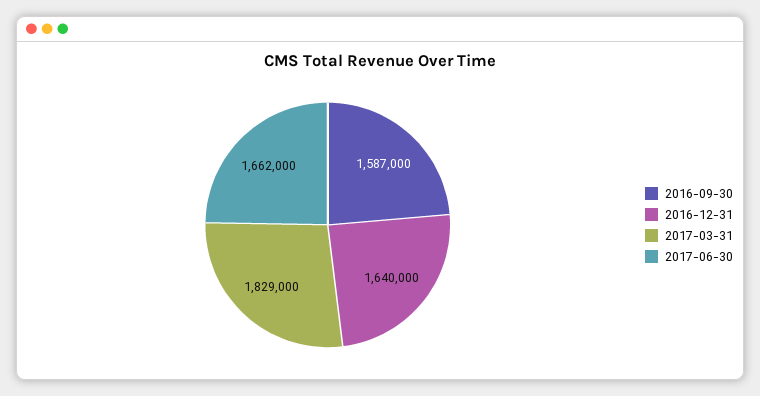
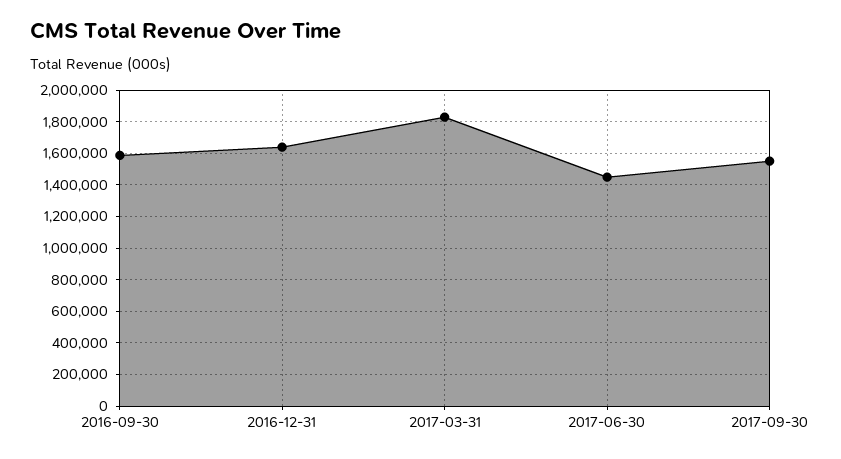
2017-06-30: 1662000 -> 1450000
2017-09-30: none -> 1550000

